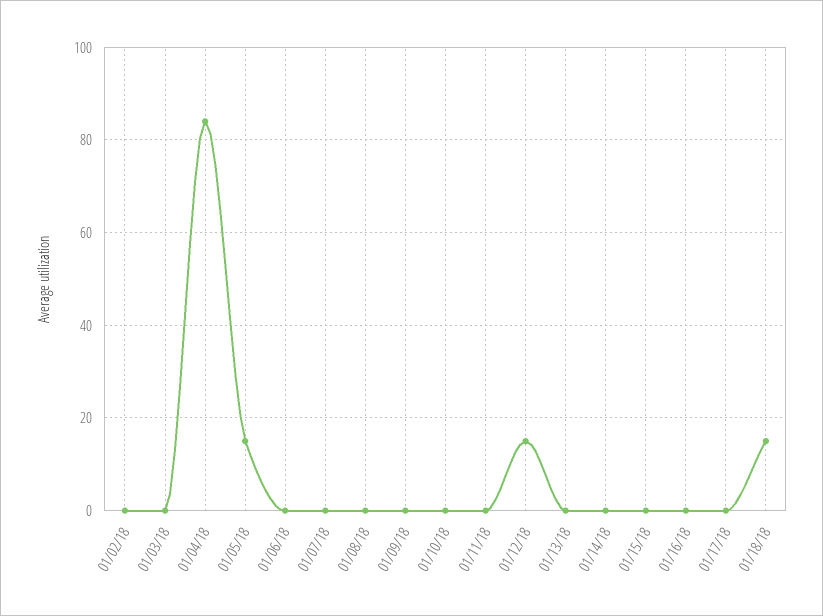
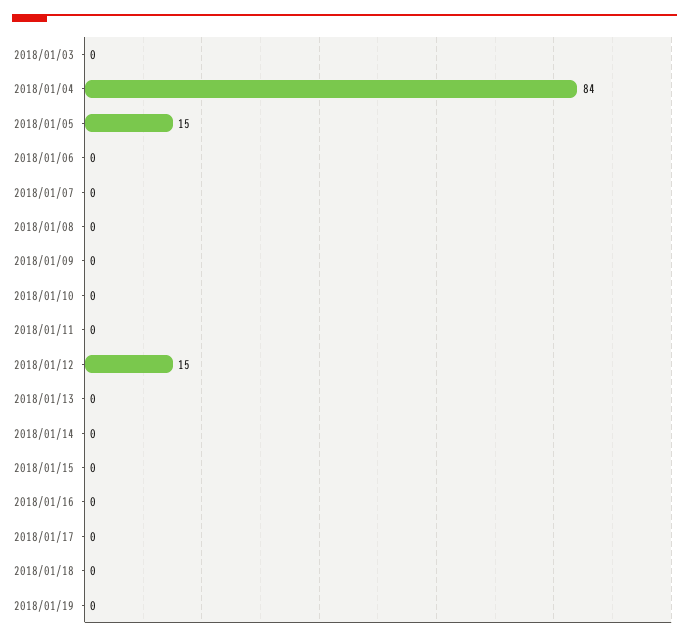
01/02/18: 0 -> none
01/18/18: 15 -> 0
2018/01/19: none -> 0

